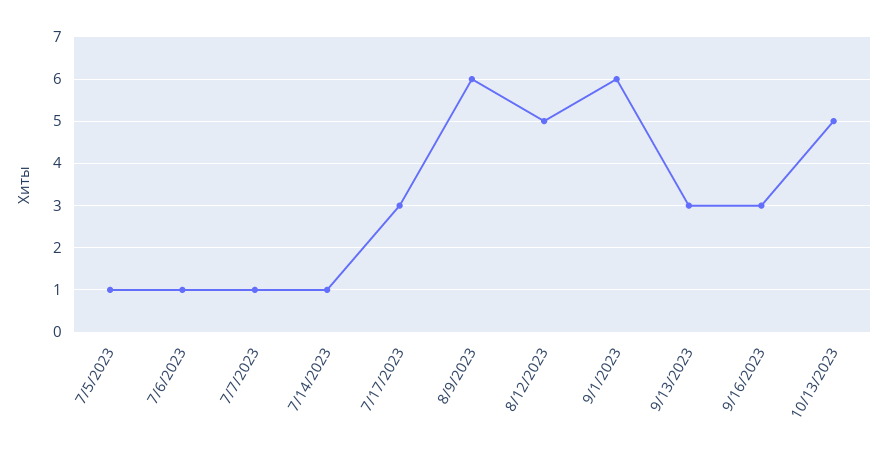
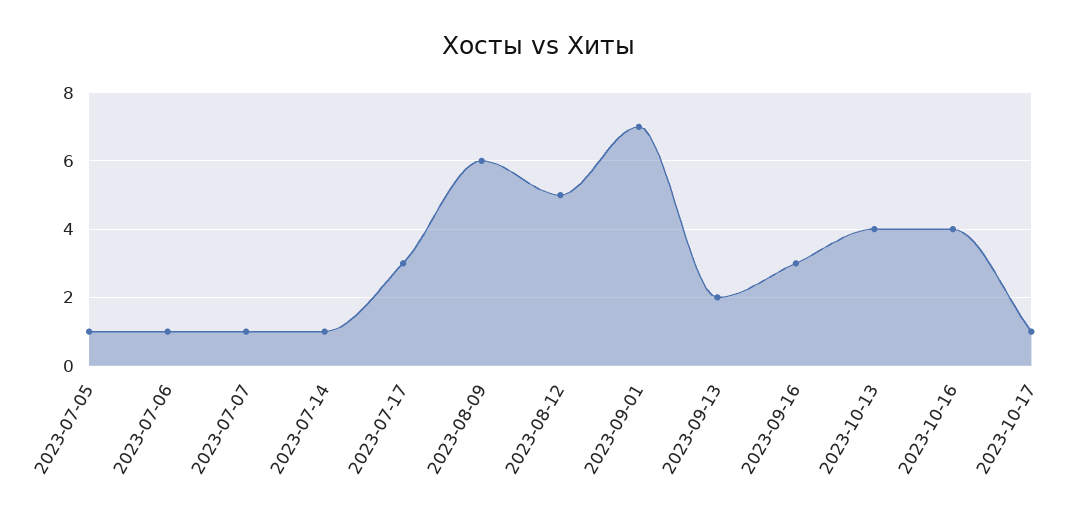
9/1/2023: 6 -> 7
9/13/2023: 3 -> 2
10/13/2023: 5 -> 4
2023-10-16: none -> 4
2023-10-17: none -> 1

